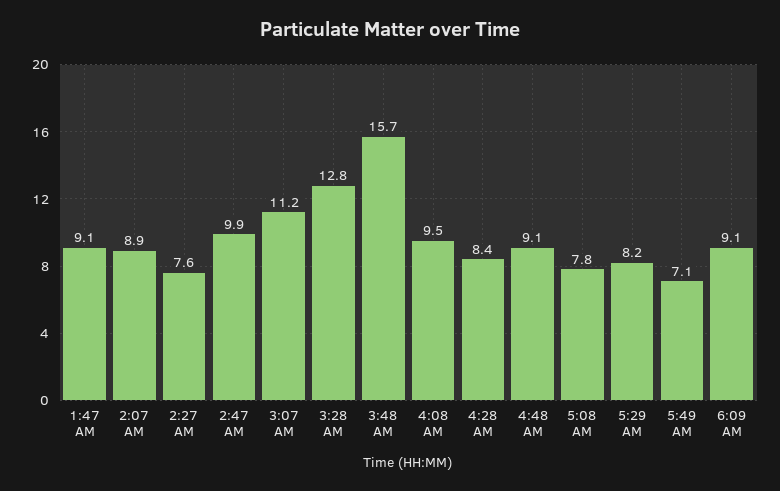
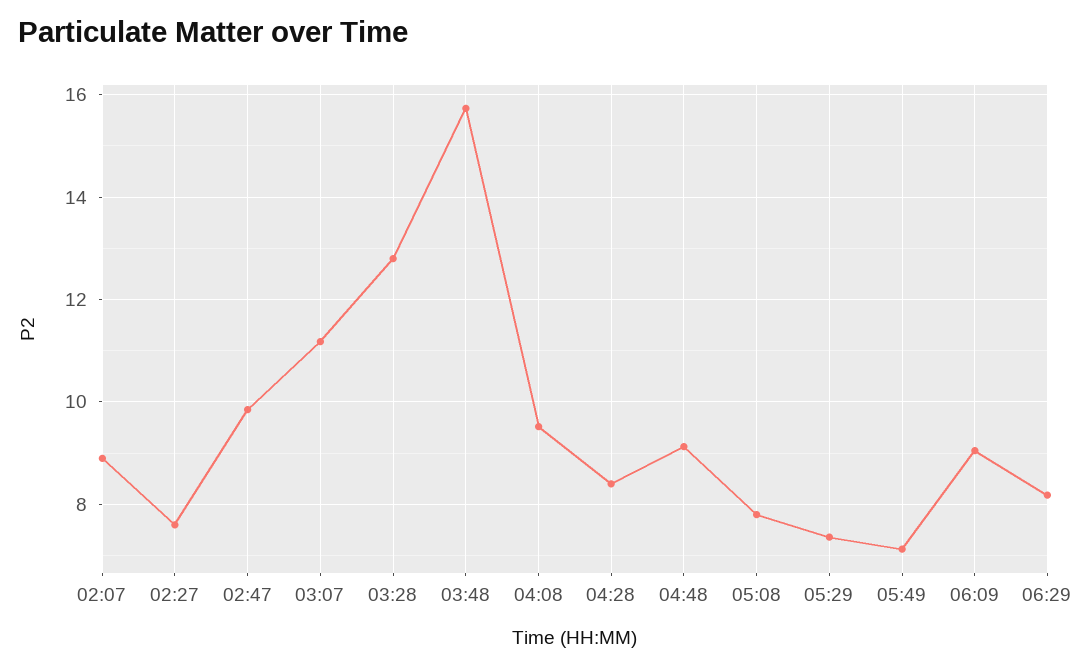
1:47 AM: 9.1 -> none
5:29 AM: 8.2 -> 7.4
06:29: none -> 8.2

